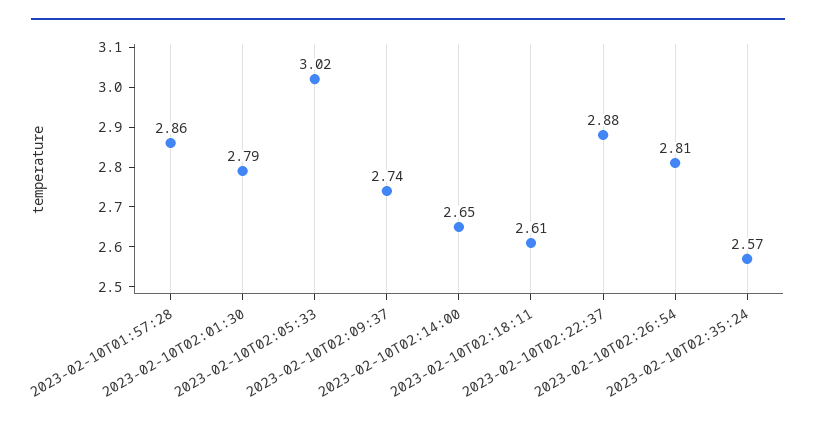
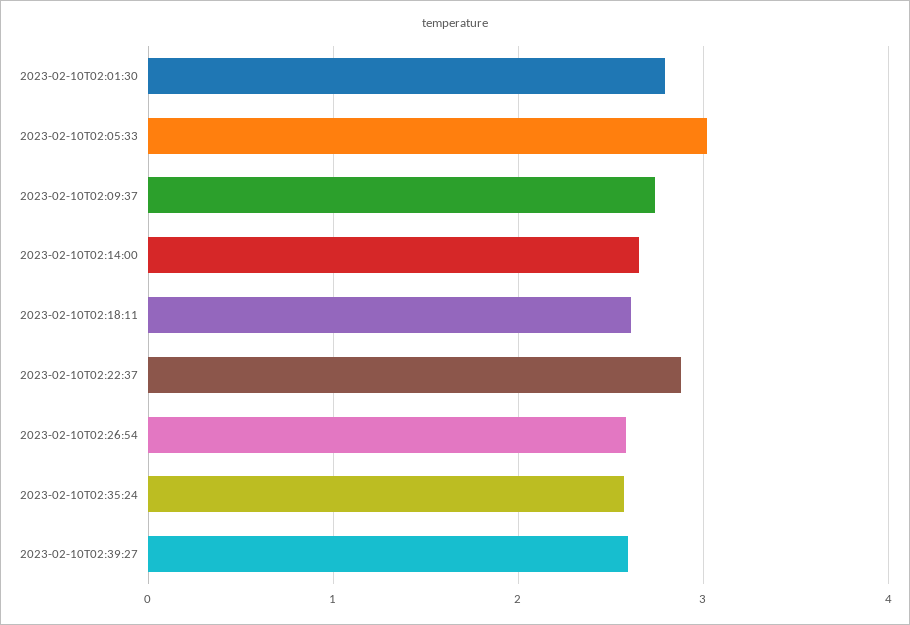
2023-02-10T01:57:28: 2.86 -> none
2023-02-10T02:26:54: 2.81 -> 2.6
2023-02-10T02:39:27: none -> 2.6

